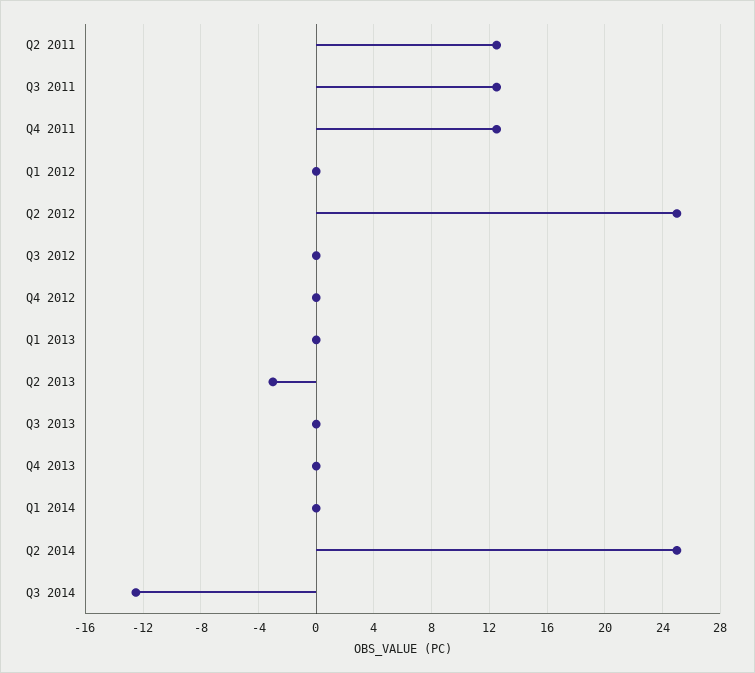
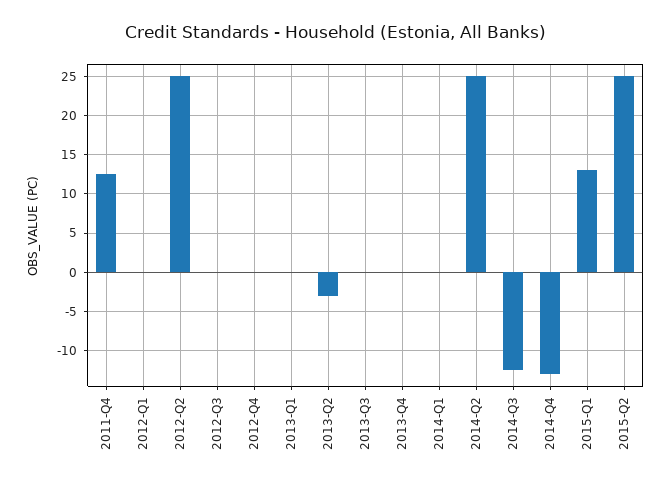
Q2 2011: 12.5 -> none
Q3 2011: 12.5 -> none
2014-Q4: none -> -13
2015-Q1: none -> 13
2015-Q2: none -> 25

